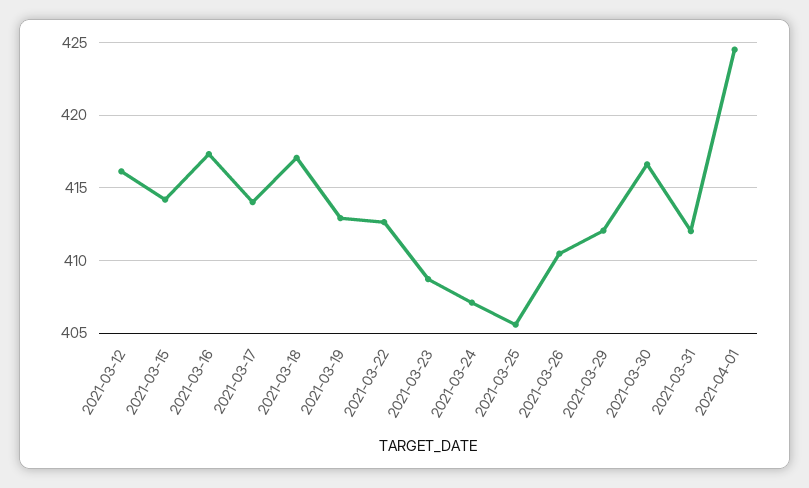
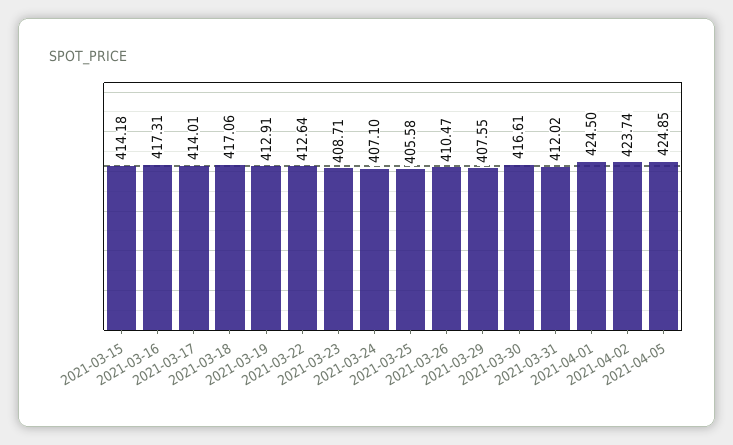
2021-03-12: 416 -> none
2021-03-29: 412 -> 407.55
2021-04-02: none -> 423.74
2021-04-05: none -> 424.85

